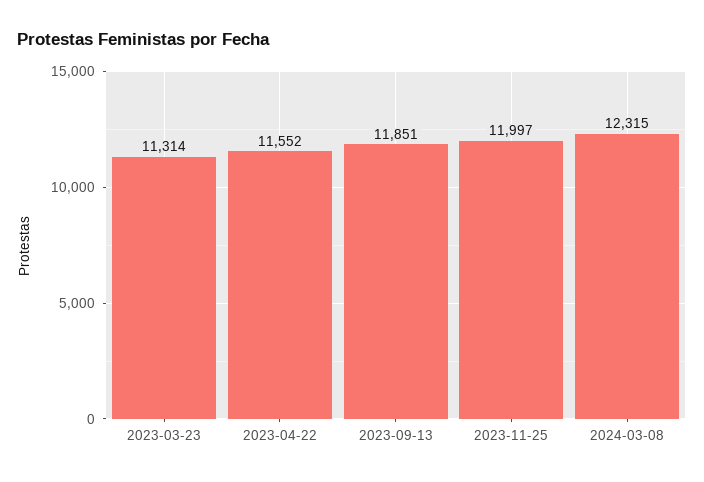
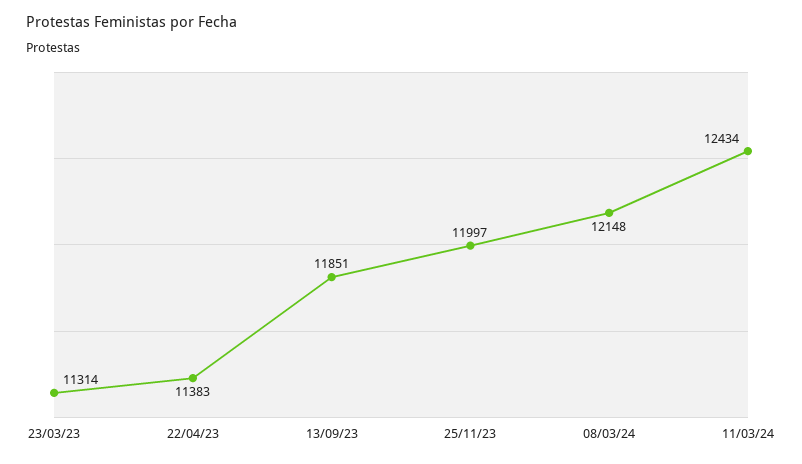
2023-04-22: 11552 -> 11383
2024-03-08: 12315 -> 12148
11/03/24: none -> 12434

